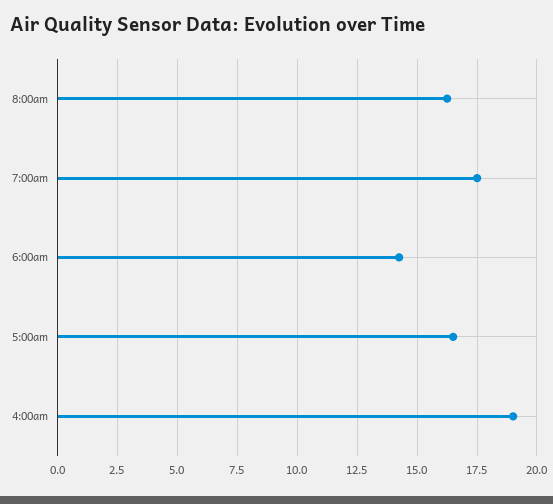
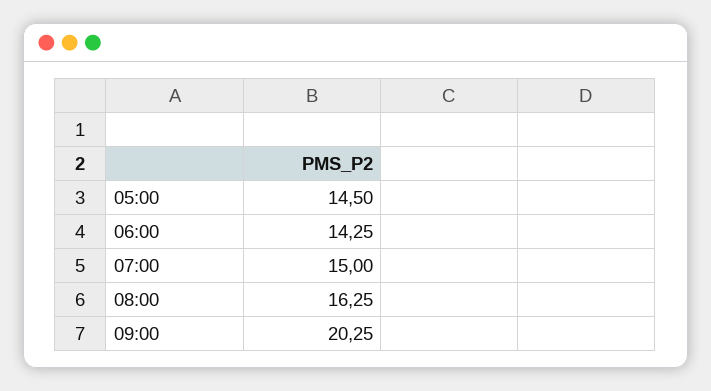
7:00am: 17.5 -> 15
5:00am: 16.5 -> 14.5
4:00am: 19 -> none
09:00: none -> 20.25

